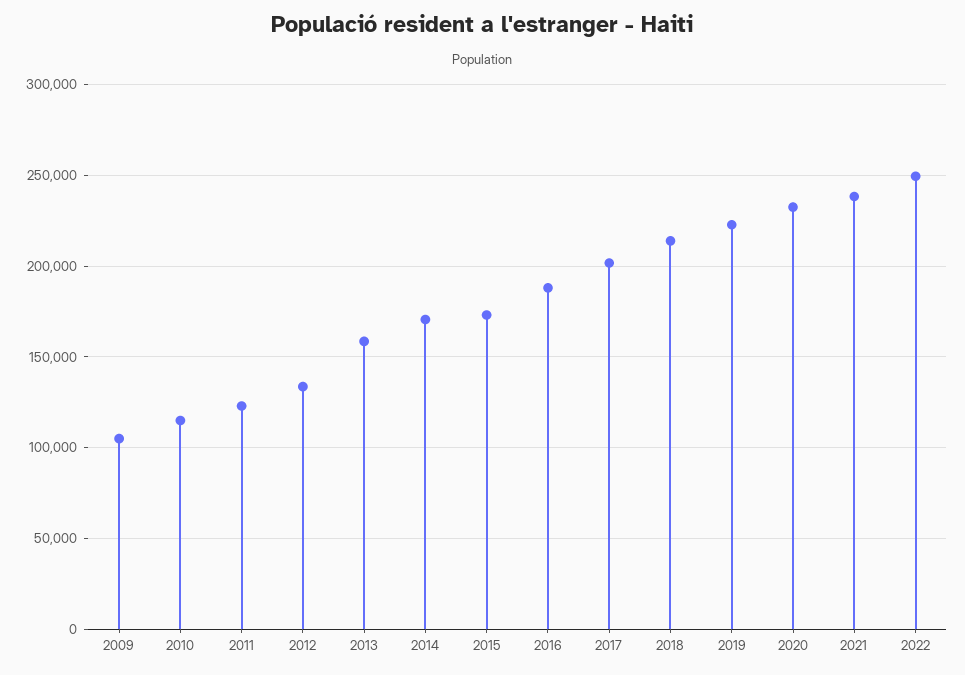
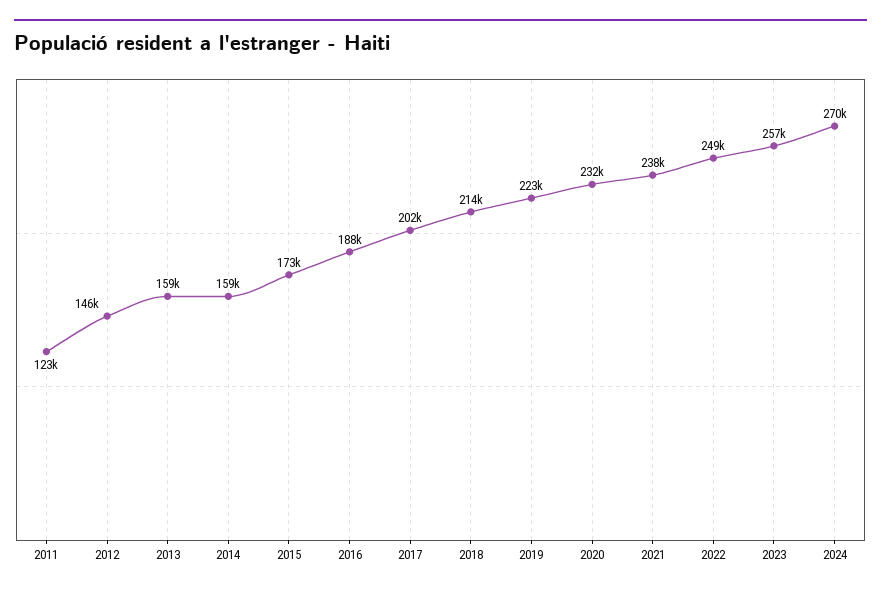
2009: 105000 -> none
2010: 115000 -> none
2012: 135000 -> 146000
2014: 170000 -> 159000
2023: none -> 257000
2024: none -> 270000

